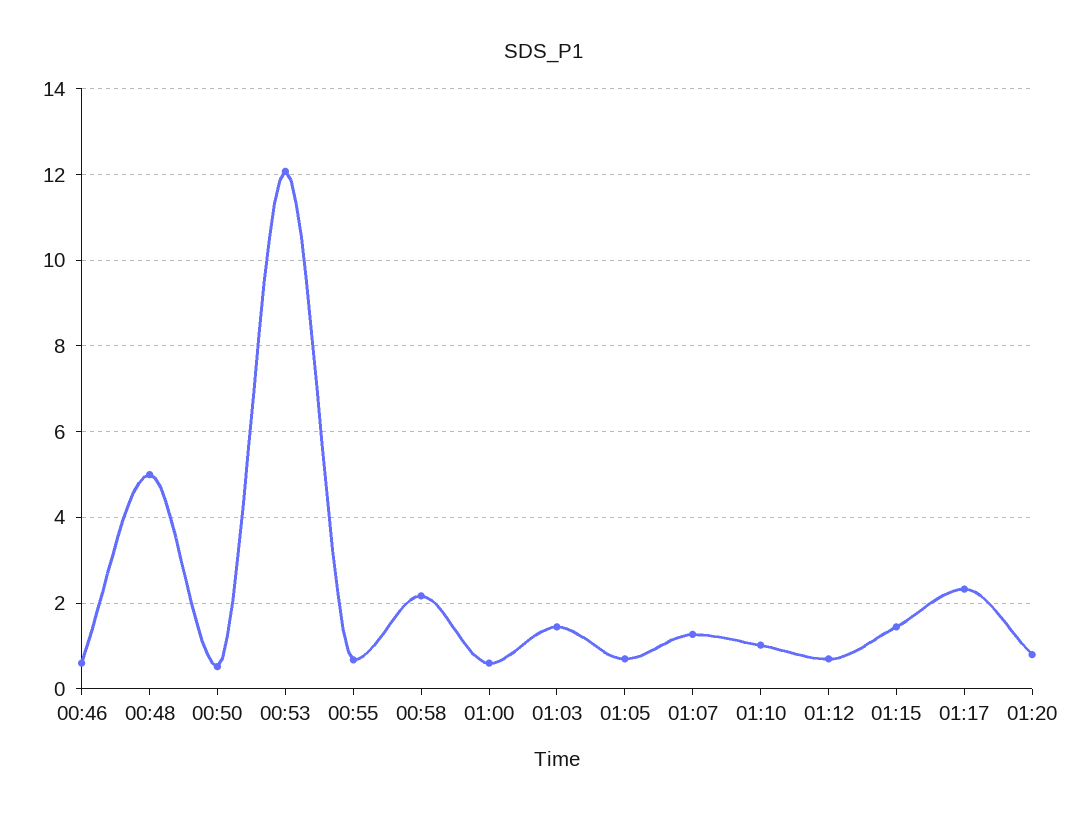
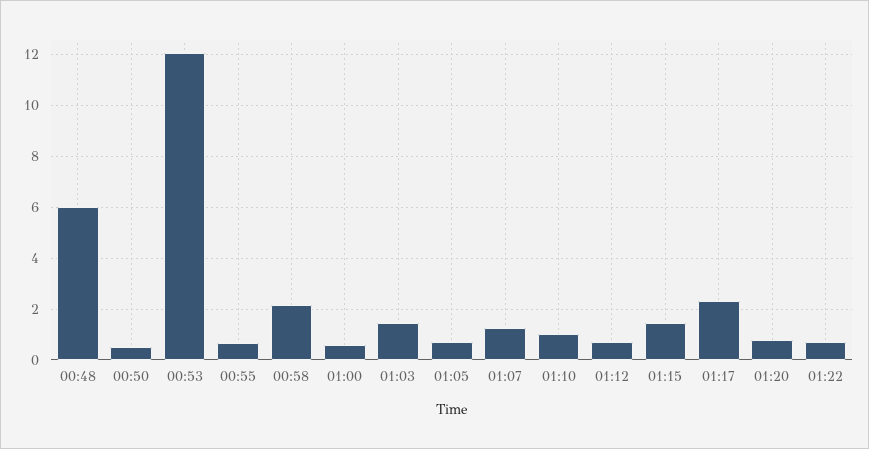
00:46: 0.6 -> none
00:48: 5 -> 6
01:22: none -> 0.75

